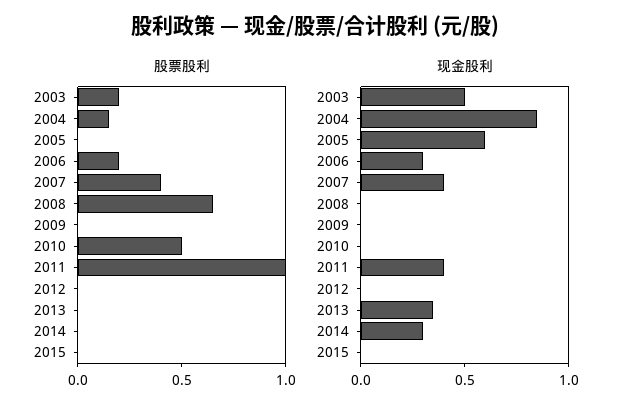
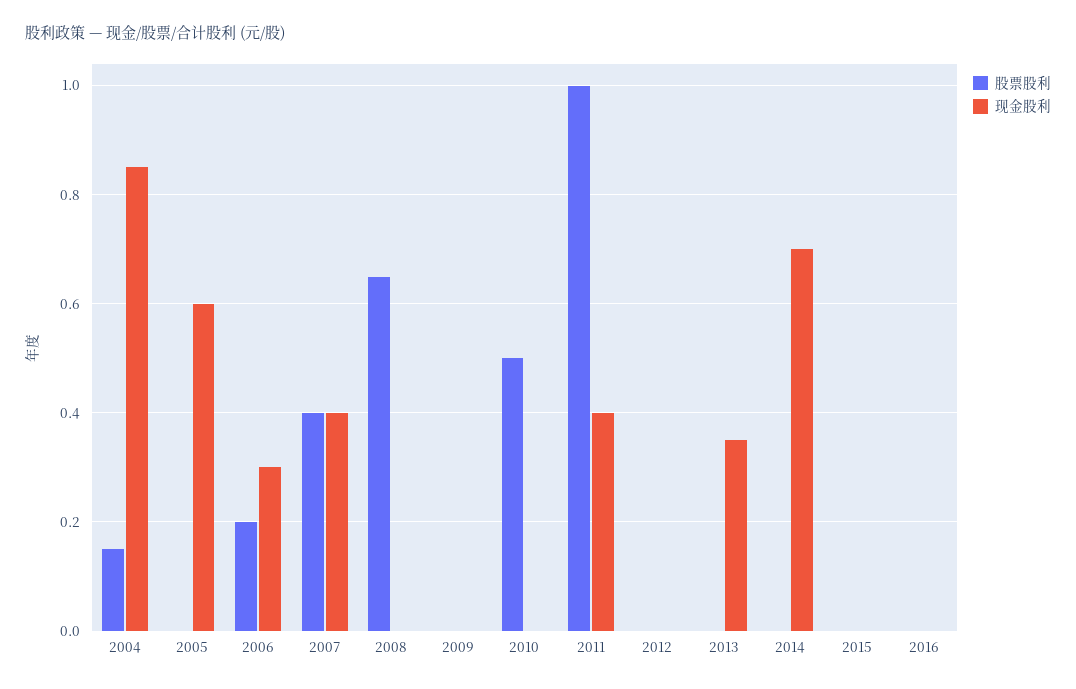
股票股利, 2003: 0.2 -> none
现金股利, 2003: 0.5 -> none
现金股利, 2014: 0.3 -> 0.7
股票股利, 2016: none -> 0
现金股利, 2016: none -> 0

